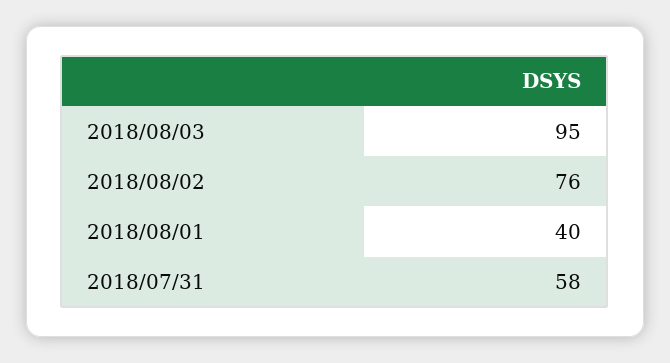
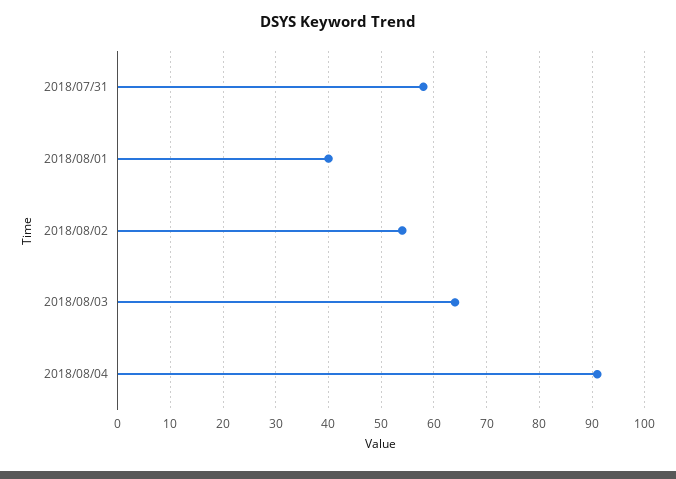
2018/08/03: 95 -> 65
2018/08/02: 76 -> 55
2018/08/04: none -> 90

